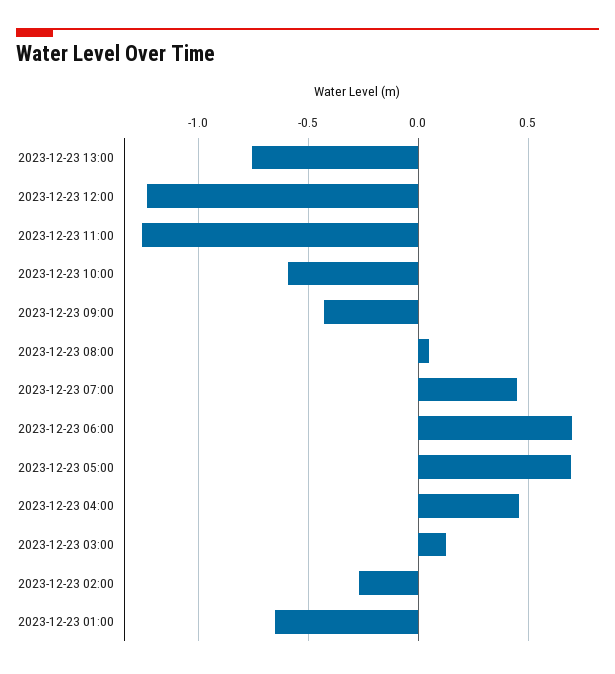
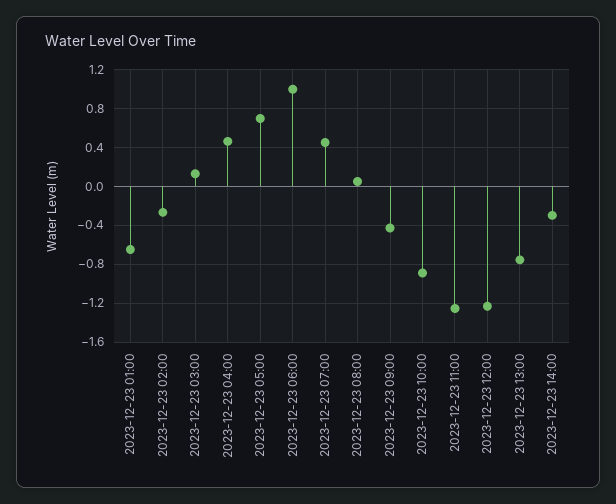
2023-12-23 10:00: -0.6 -> -0.9
2023-12-23 06:00: 0.7 -> 1
2023-12-23 14:00: none -> -0.3

